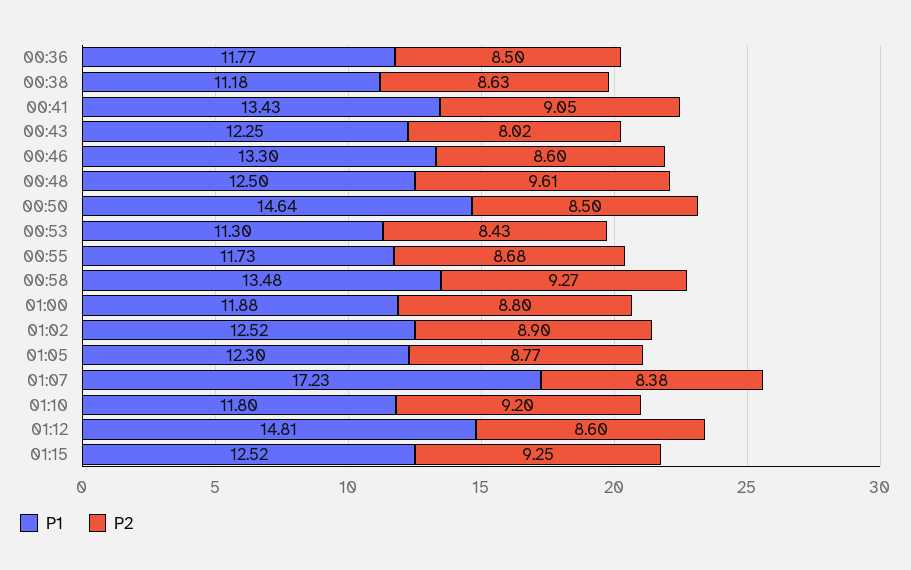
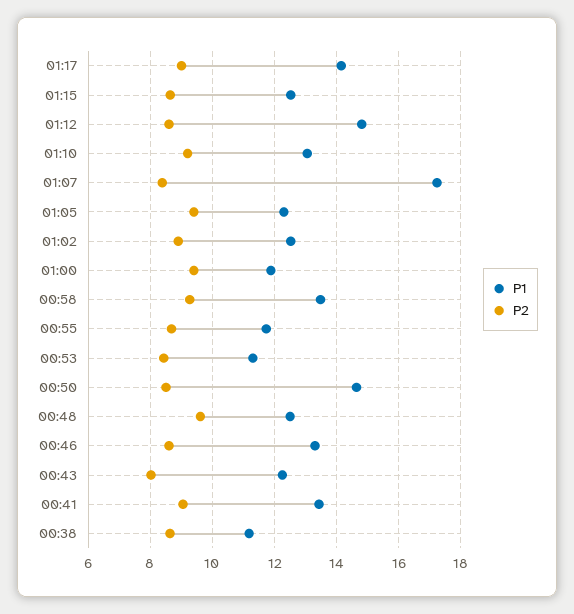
P1, 00:36: 11.77 -> none
P2, 00:36: 8.5 -> none
P2, 01:00: 8.8 -> 9.4
P2, 01:05: 8.77 -> 9.4
P1, 01:10: 11.8 -> 13
P2, 01:15: 9.25 -> 8.6
P1, 01:17: none -> 14.2
P2, 01:17: none -> 9

